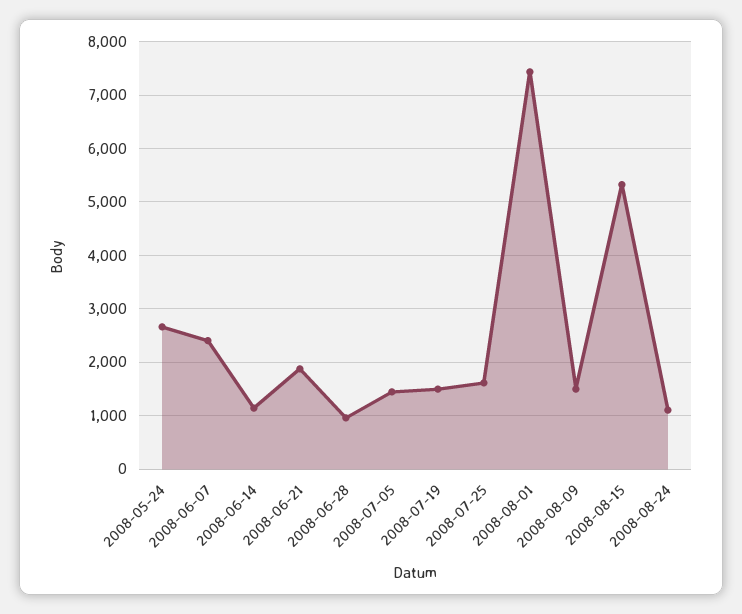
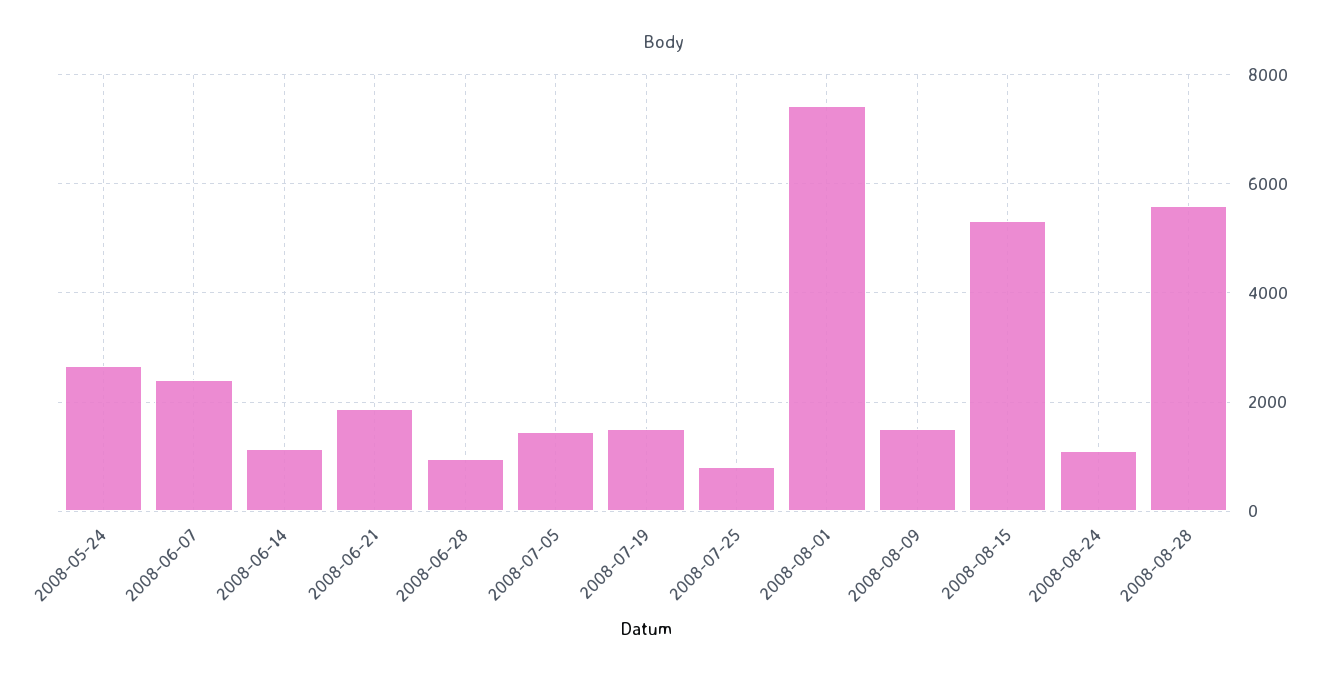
2008-07-25: 1600 -> 800
2008-08-28: none -> 5600

